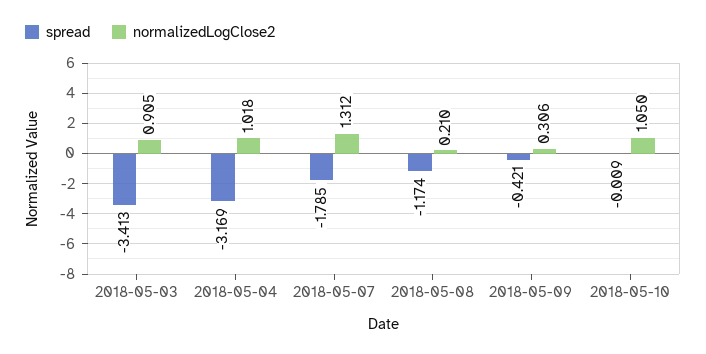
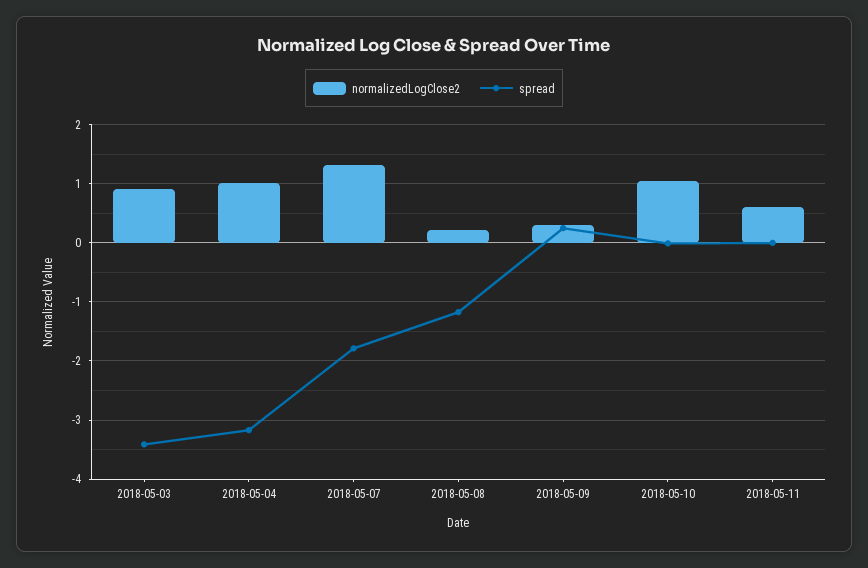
spread, 2018-05-09: -0.421 -> 0.2
normalizedLogClose2, 2018-05-11: none -> 0.6
spread, 2018-05-11: none -> 0

